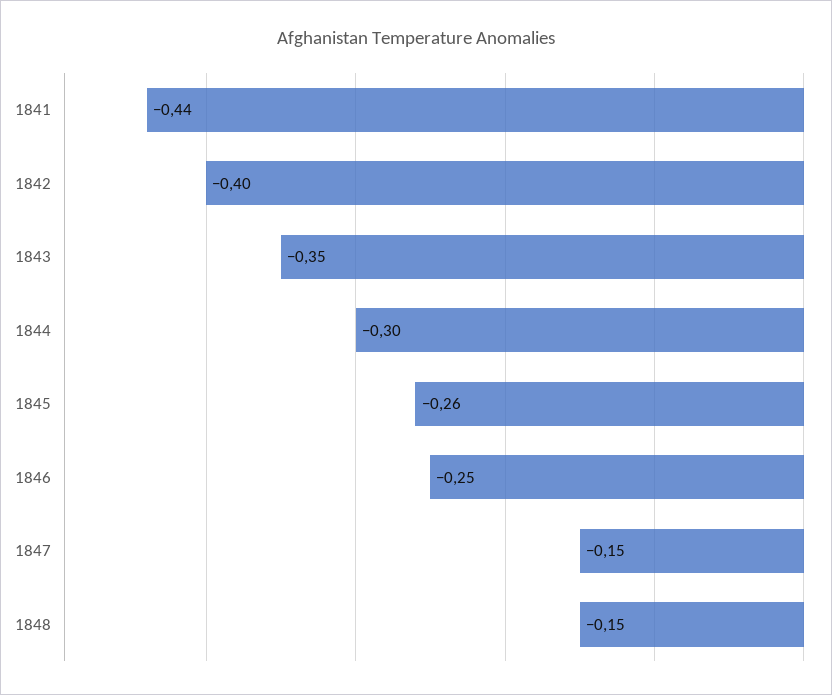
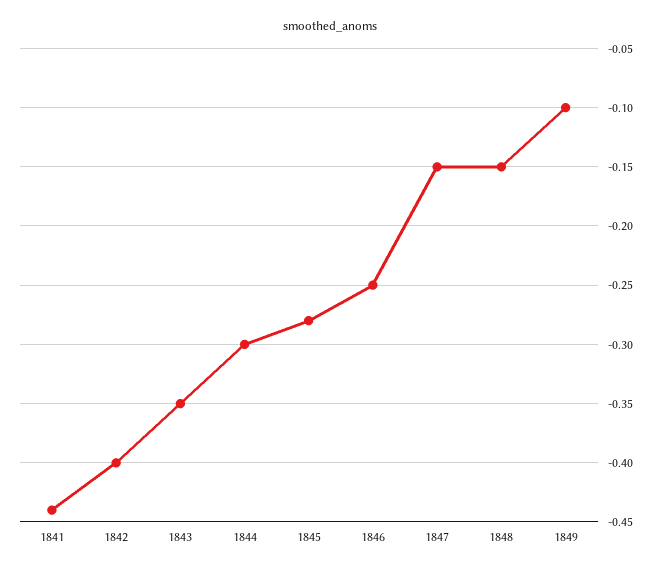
1845: -0.26 -> -0.28
1849: none -> -0.1

